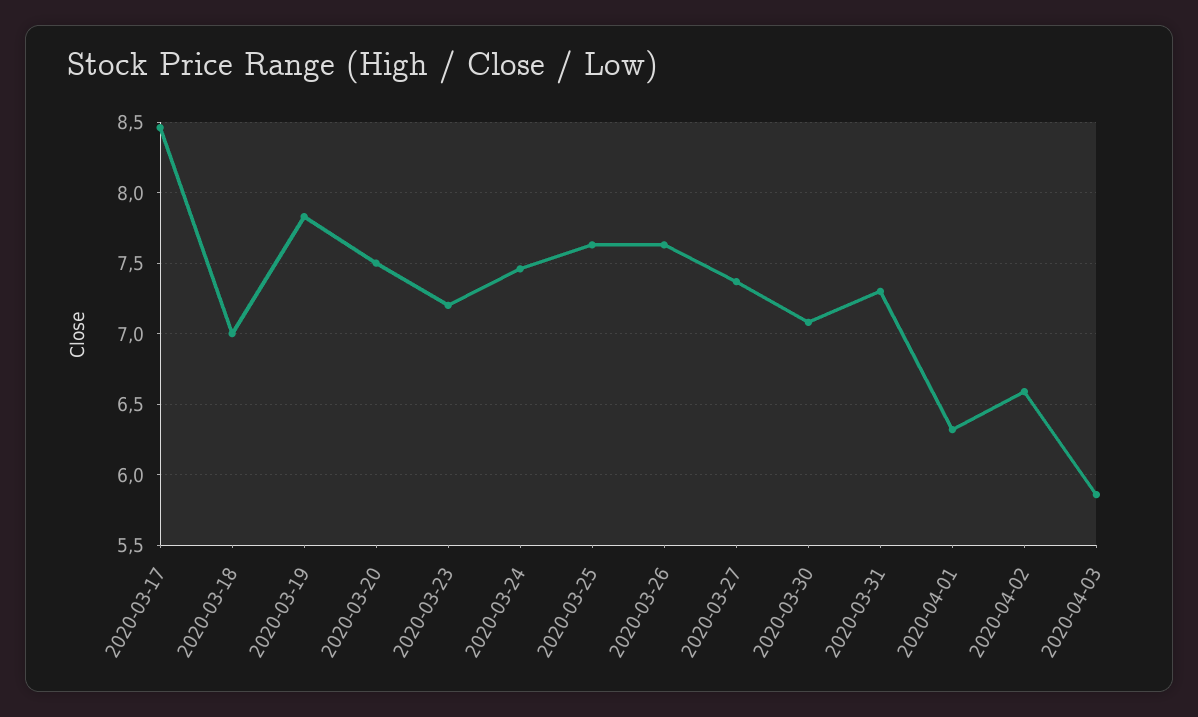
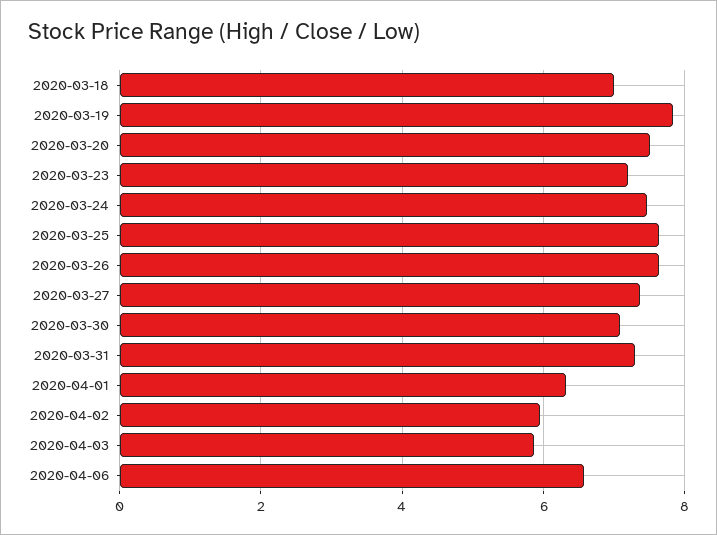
2020-03-17: 8.45 -> none
2020-04-02: 6.6 -> 6
2020-04-06: none -> 6.6

